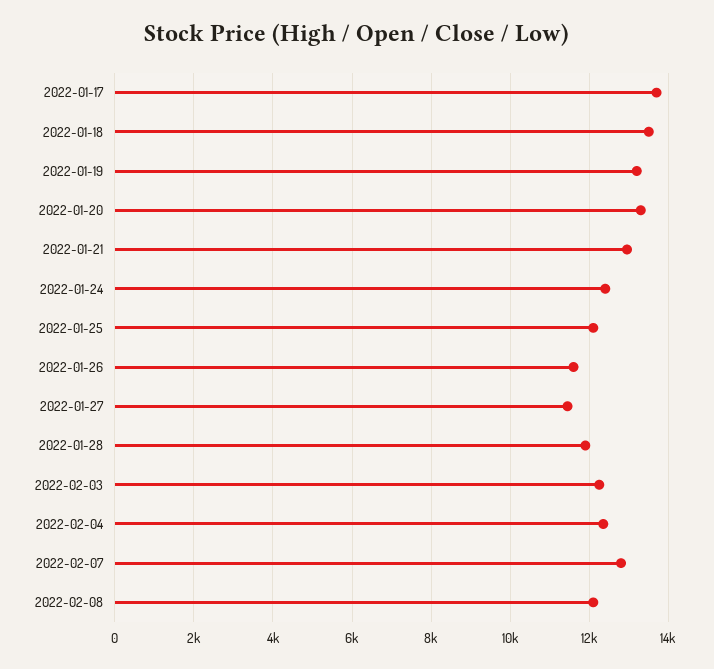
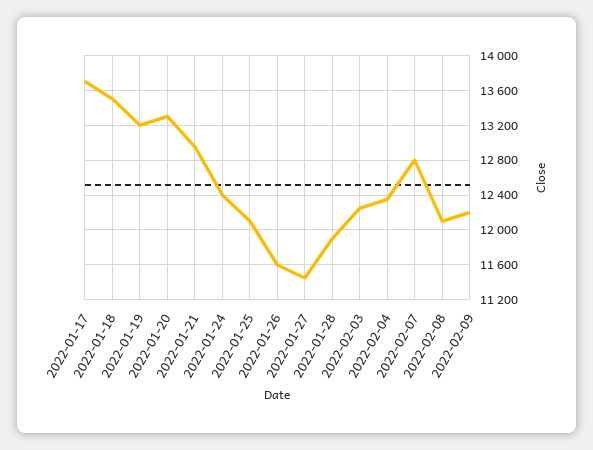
2022-02-09: none -> 12200

